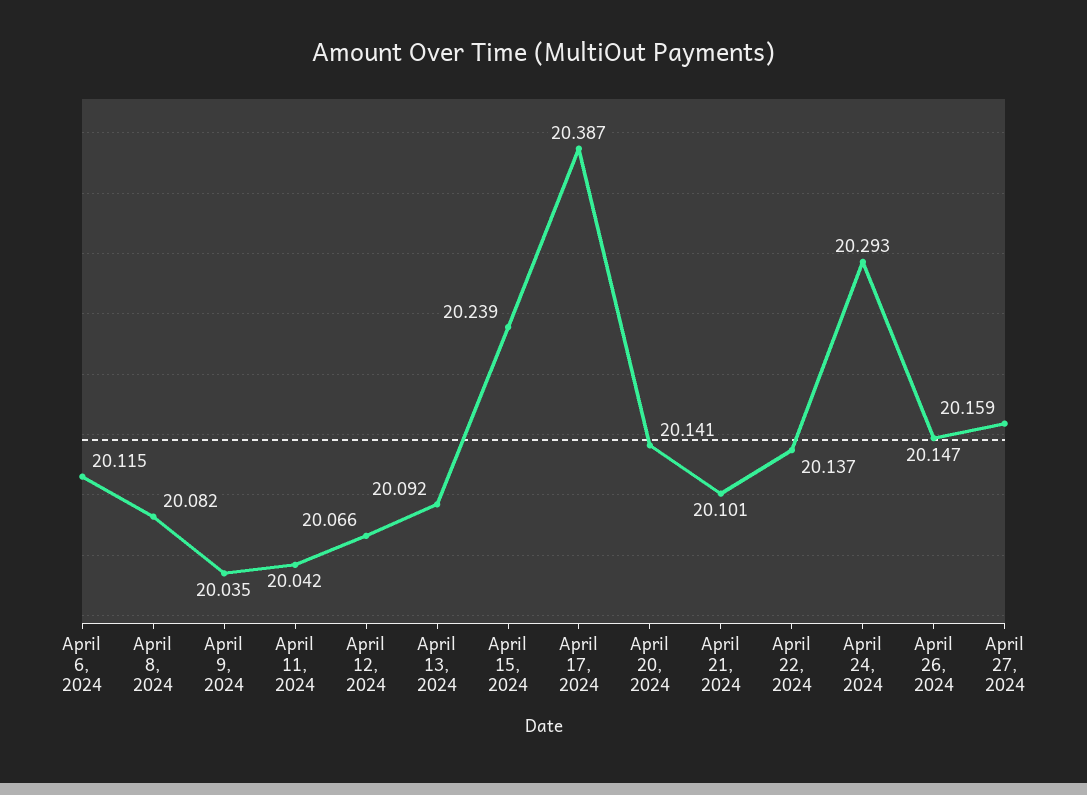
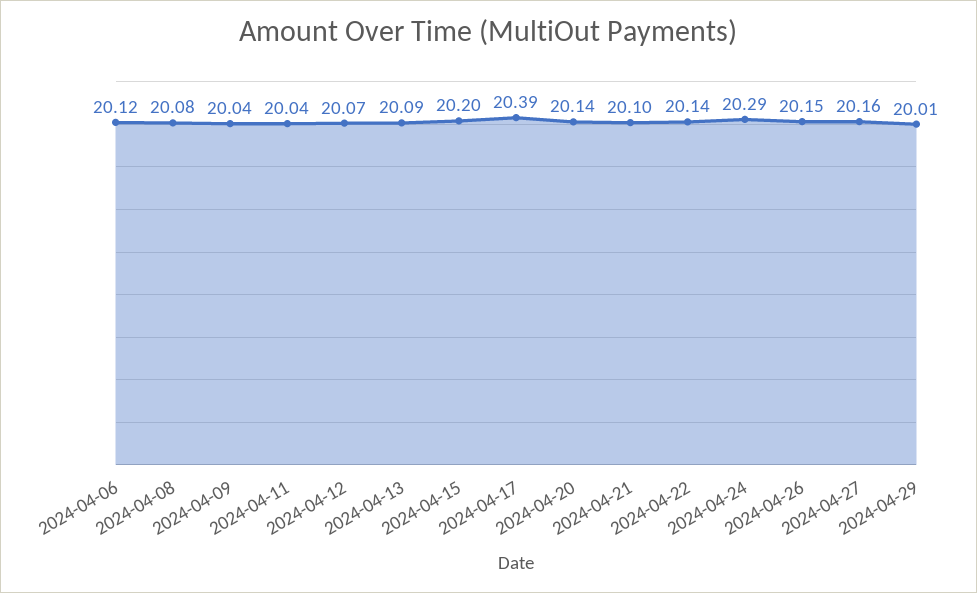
April 15, 2024: 20.239 -> 20.2
2024-04-29: none -> 20.01

